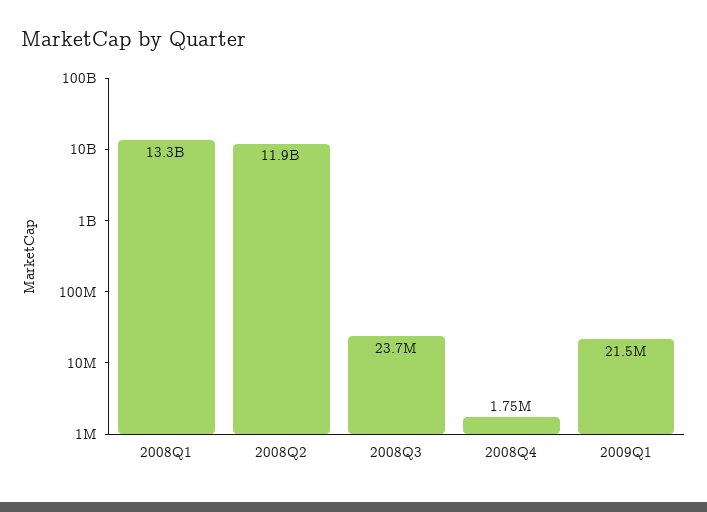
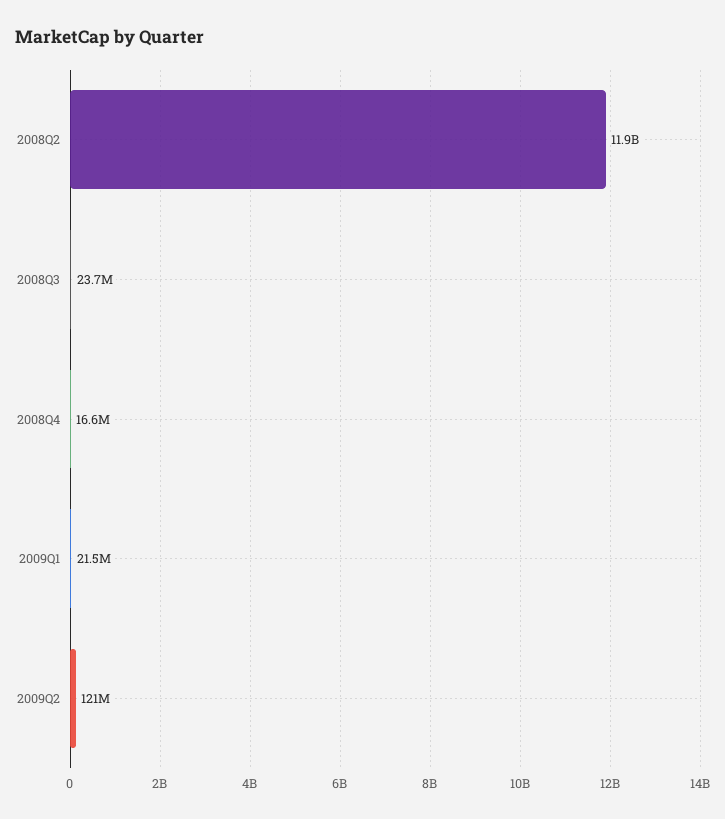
2008Q1: 13300000000 -> none
2008Q4: 1750000 -> 16600000
2009Q2: none -> 121000000

